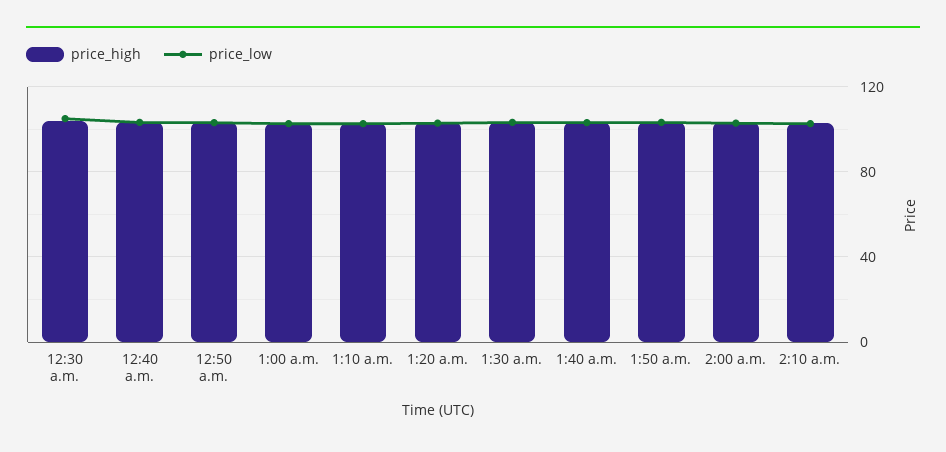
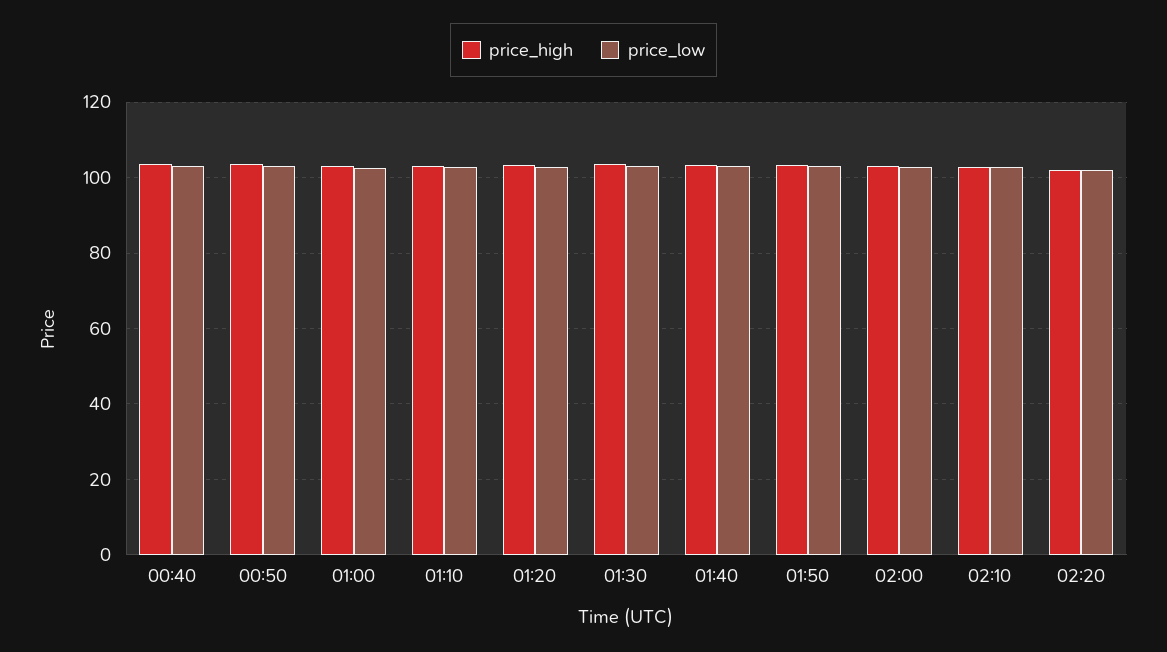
price_high, 12:30 a.m.: 105 -> none
price_low, 12:30 a.m.: 105 -> none
price_high, 02:20: none -> 102
price_low, 02:20: none -> 102

